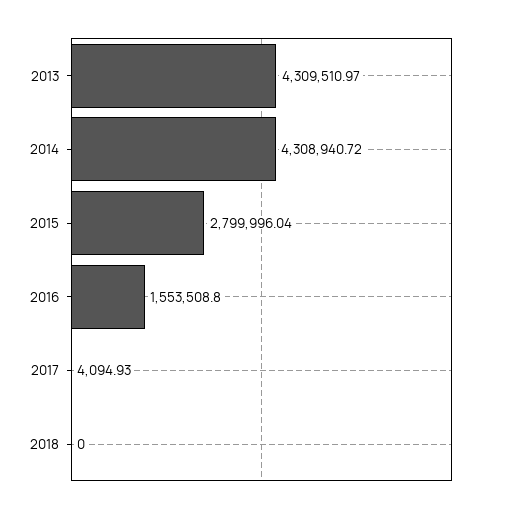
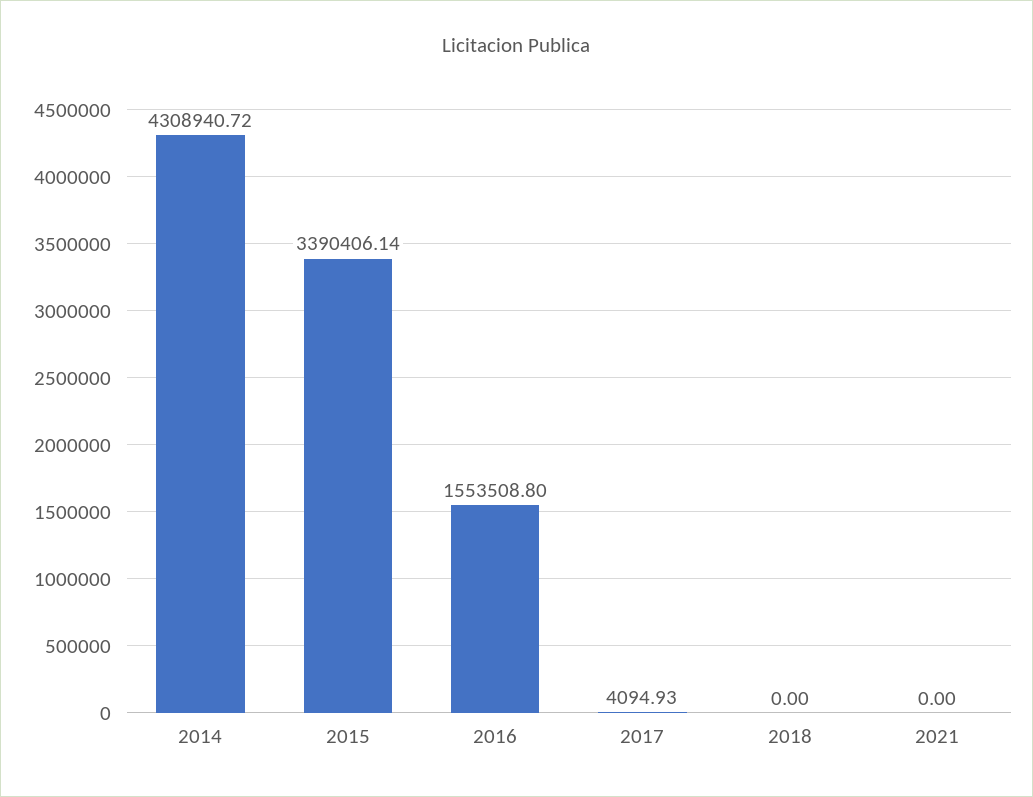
2013: 4309510.97 -> none
2015: 2799996.04 -> 3390406.14
2021: none -> 0

